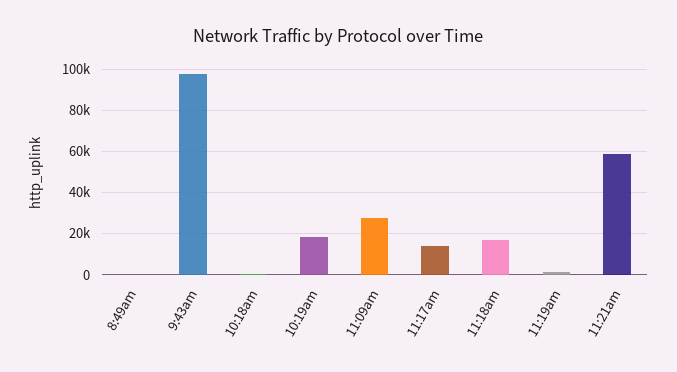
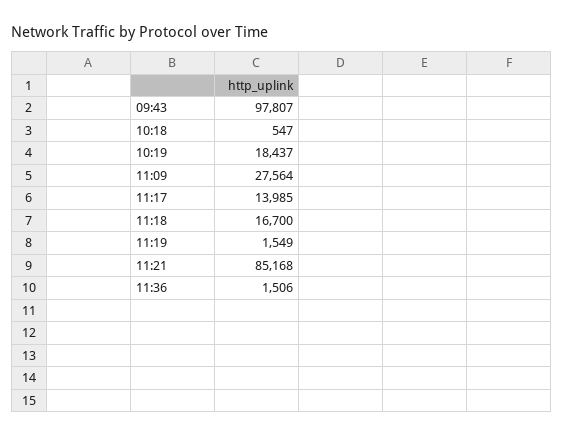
8:49am: 0 -> none
11:21am: 60000 -> 85168
11:36: none -> 1506

